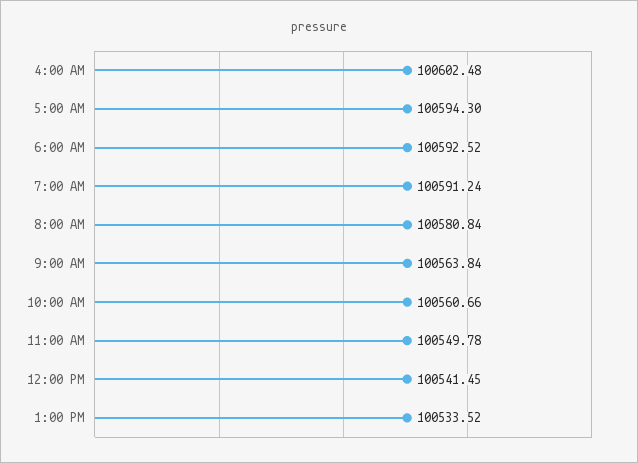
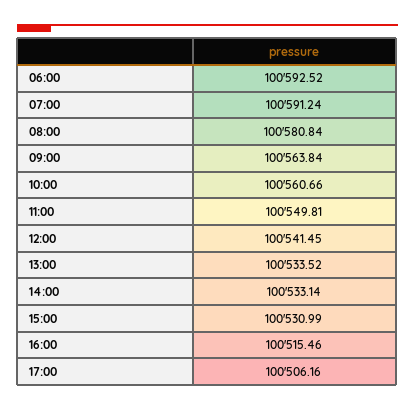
4:00 AM: 100602.48 -> none
5:00 AM: 100594.3 -> none
11:00 AM: 100549.78 -> 100549.81
14:00: none -> 100533.14
15:00: none -> 100530.99
16:00: none -> 100515.46
17:00: none -> 100506.16

